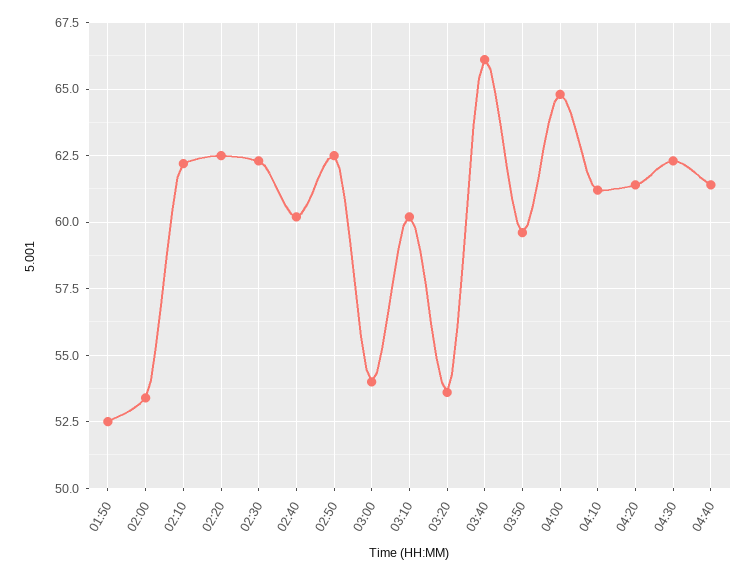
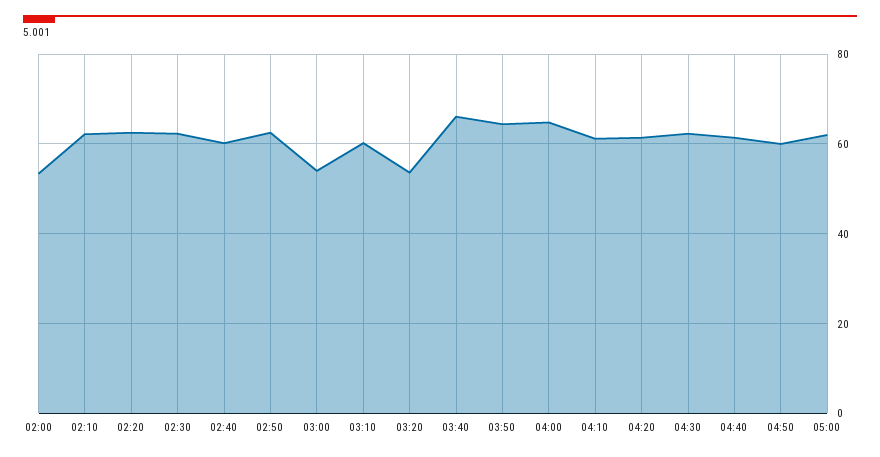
01:50: 52.5 -> none
03:50: 59.5 -> 64
04:50: none -> 60
05:00: none -> 62

